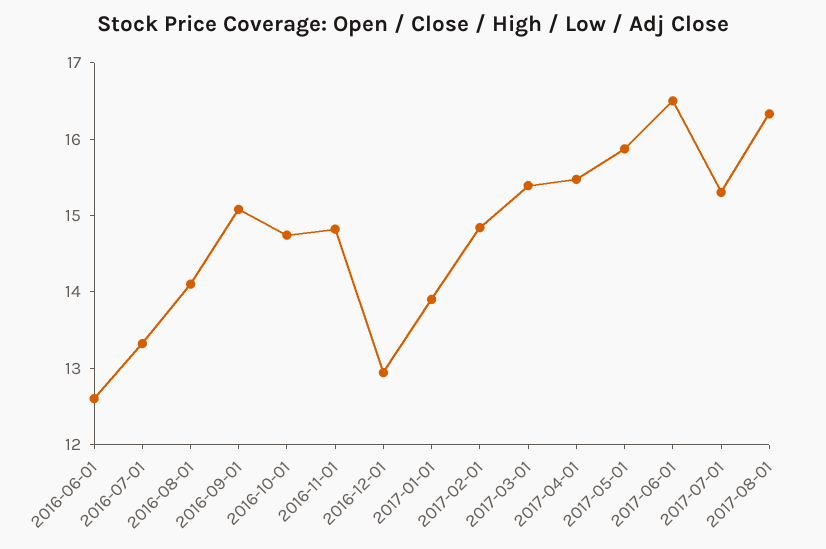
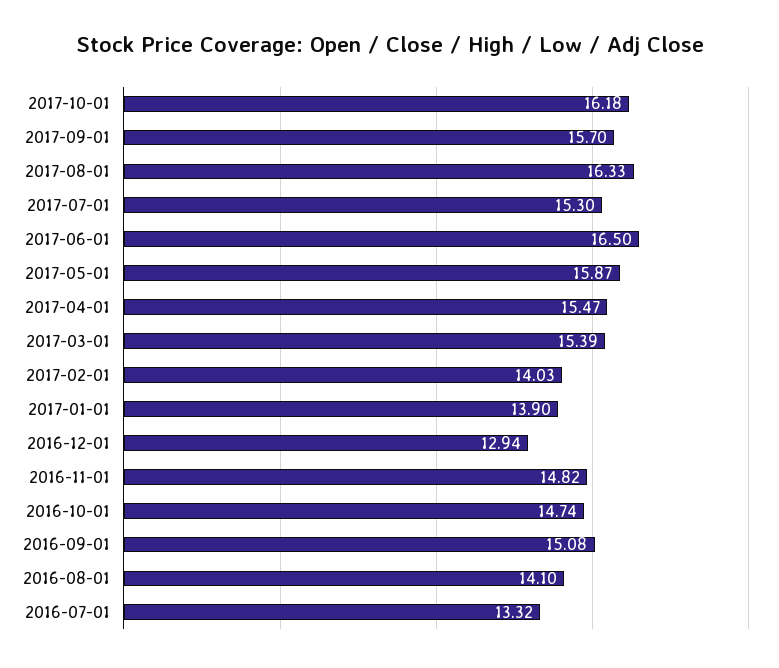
2016-06-01: 12.6 -> none
2017-02-01: 14.8 -> 14.03
2017-10-01: none -> 16.18
2017-09-01: none -> 15.7

